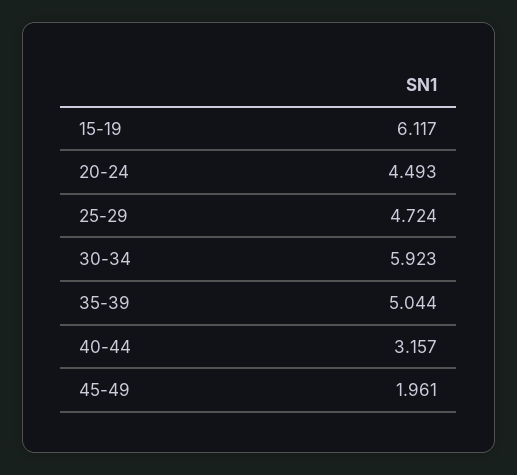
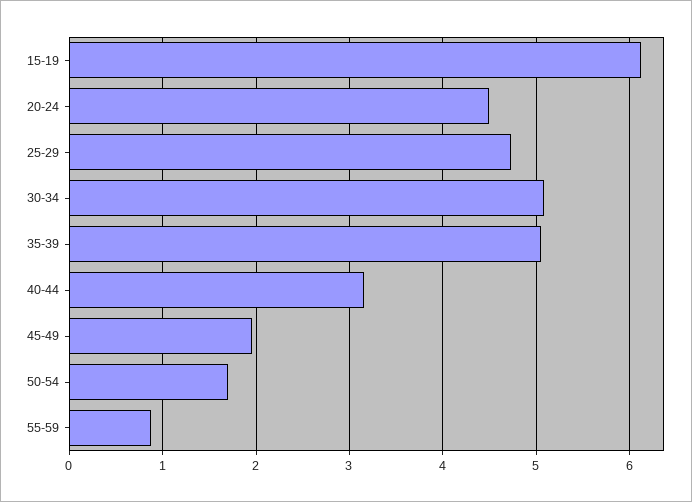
30-34: 5.923 -> 5.1
50-54: none -> 1.7
55-59: none -> 0.9

